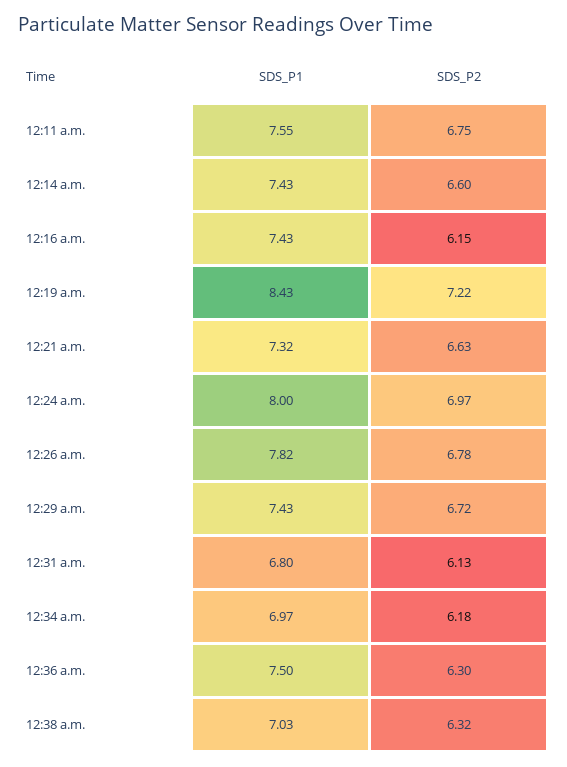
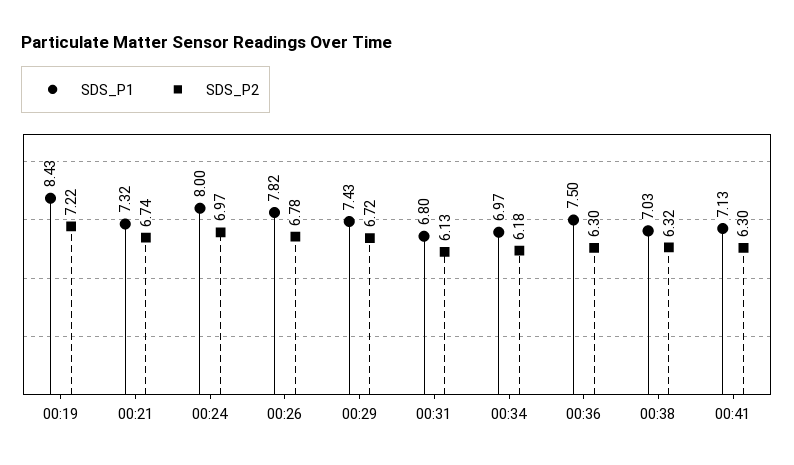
SDS_P1, 12:11 a.m.: 7.55 -> none
SDS_P2, 12:11 a.m.: 6.75 -> none
SDS_P1, 12:14 a.m.: 7.43 -> none
SDS_P2, 12:14 a.m.: 6.6 -> none
SDS_P1, 12:16 a.m.: 7.43 -> none
SDS_P2, 12:16 a.m.: 6.15 -> none
SDS_P2, 12:21 a.m.: 6.63 -> 6.74
SDS_P1, 00:41: none -> 7.13
SDS_P2, 00:41: none -> 6.3

